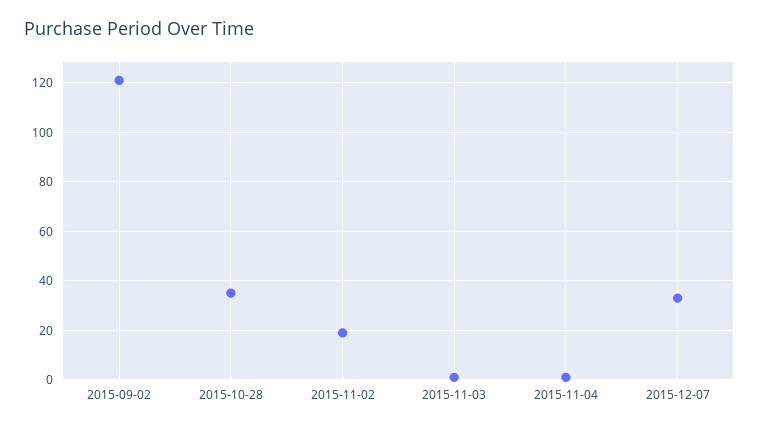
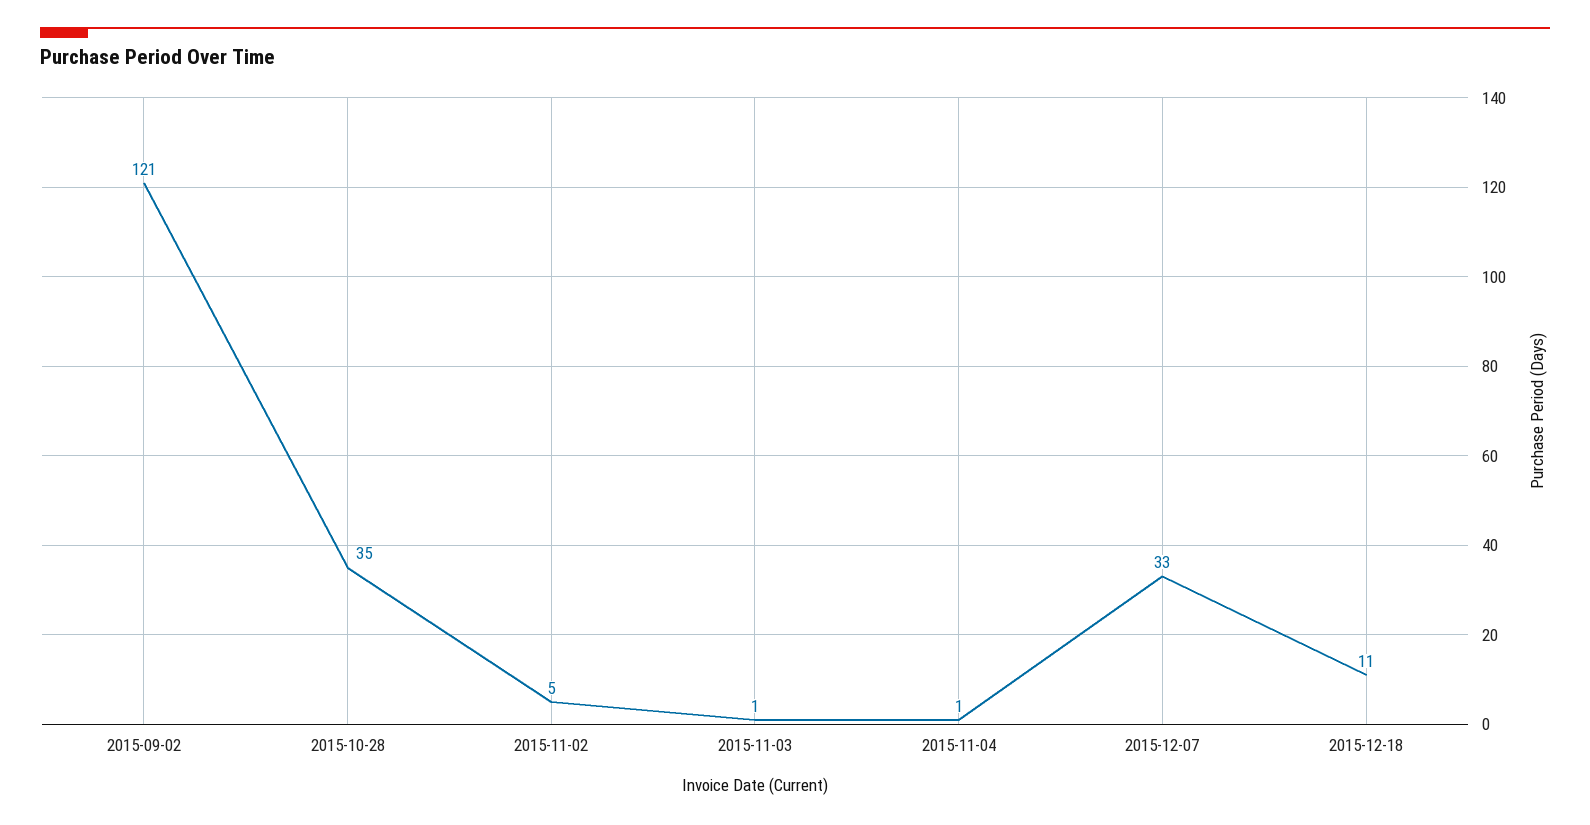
2015-11-02: 20 -> 5
2015-12-18: none -> 11

